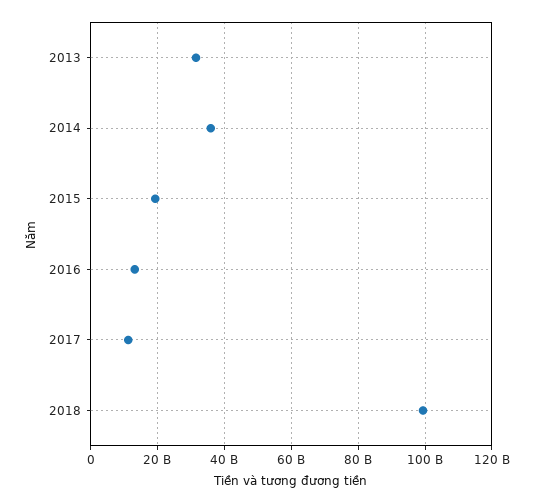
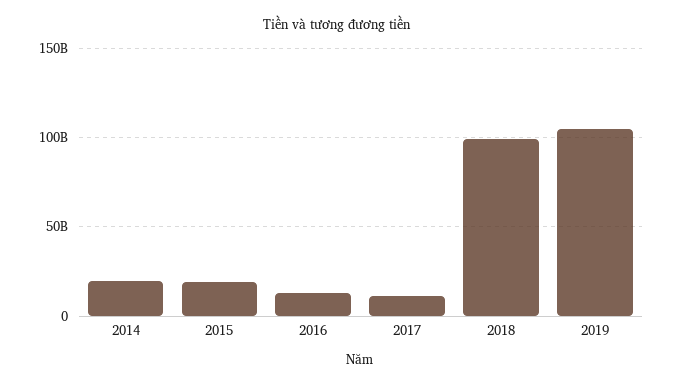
2013: 32000000000 -> none
2014: 36000000000 -> 20000000000
2019: none -> 105000000000

